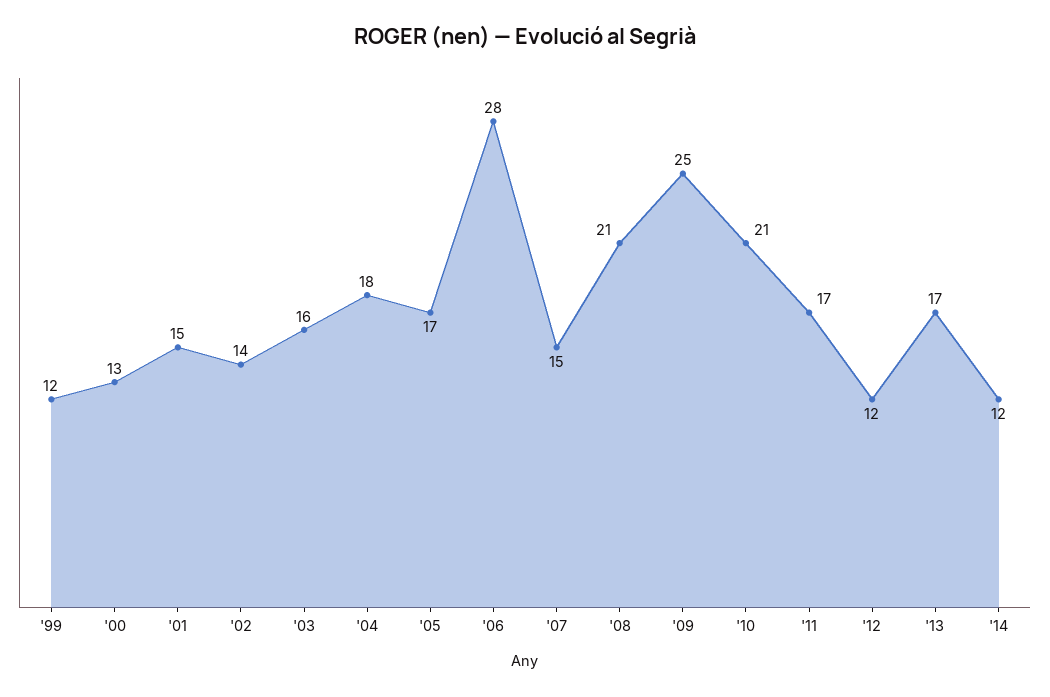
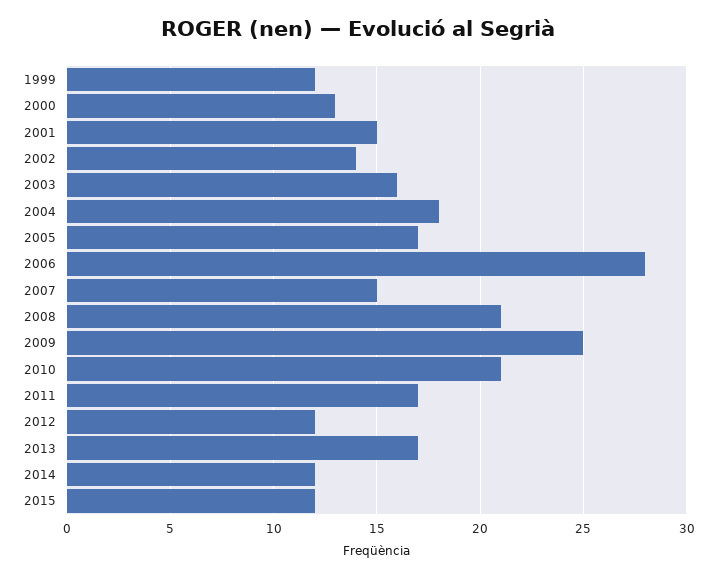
2015: none -> 12

